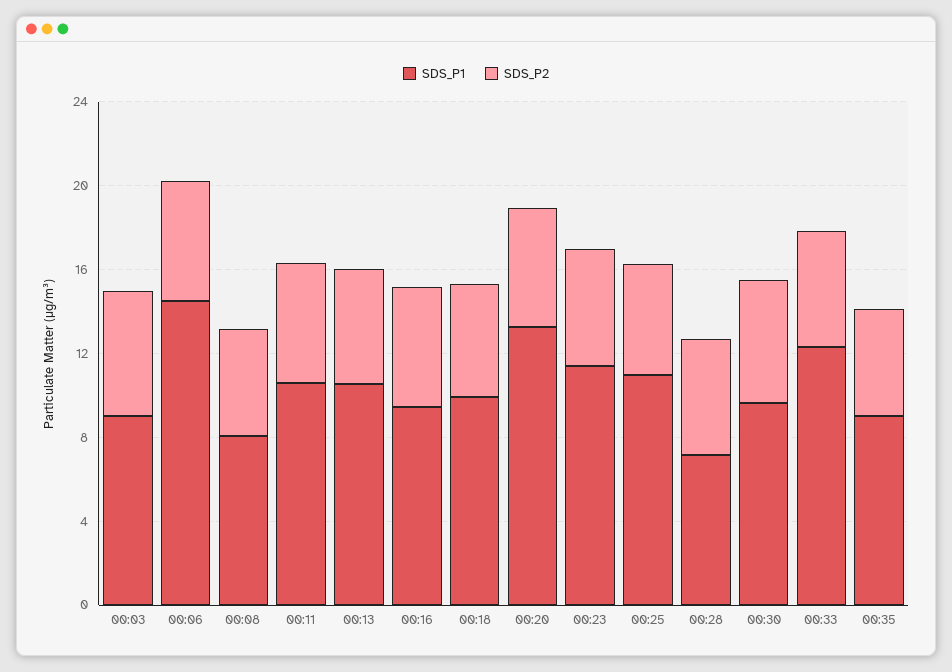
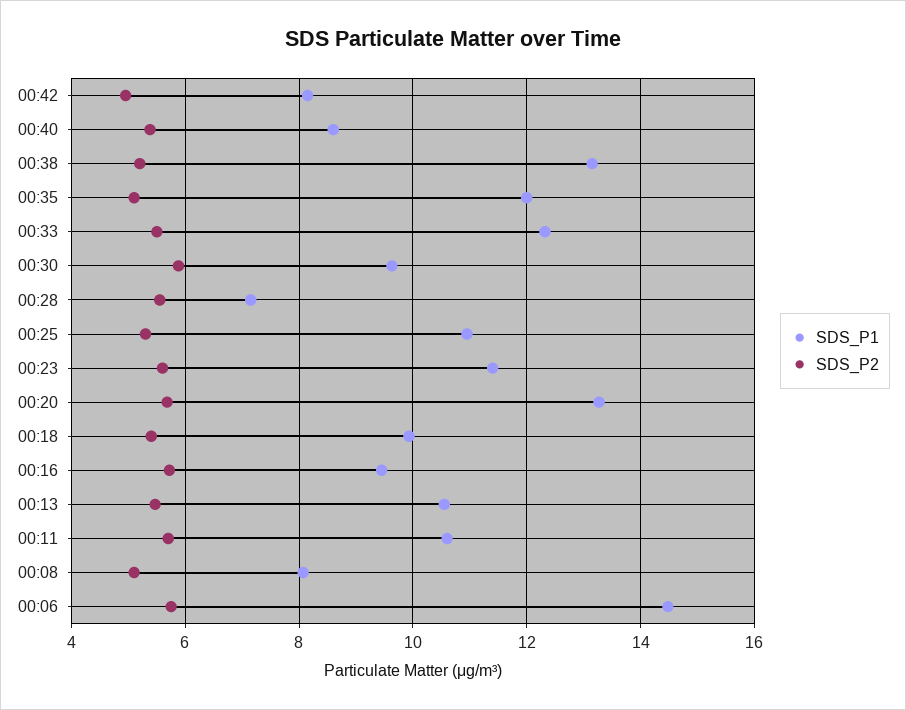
SDS_P1, 00:03: 9 -> none
SDS_P2, 00:03: 6 -> none
SDS_P1, 00:35: 9 -> 12
SDS_P1, 00:42: none -> 8.2
SDS_P2, 00:42: none -> 5
SDS_P1, 00:40: none -> 8.6
SDS_P2, 00:40: none -> 5.4
SDS_P1, 00:38: none -> 13.2
SDS_P2, 00:38: none -> 5.2

